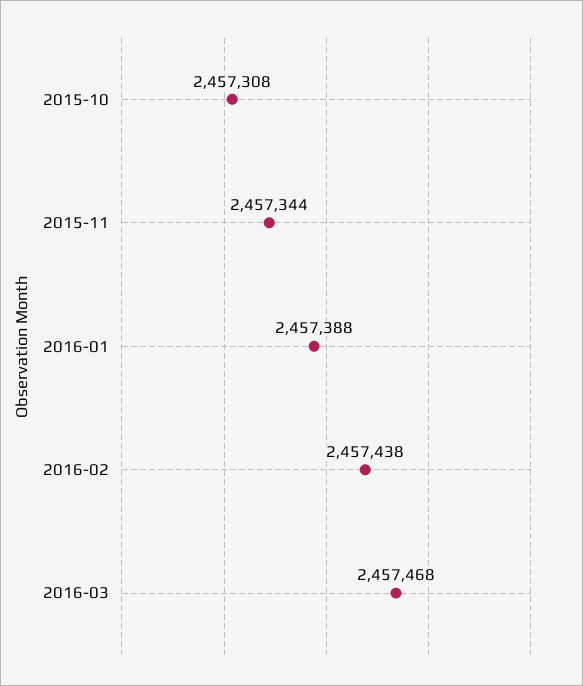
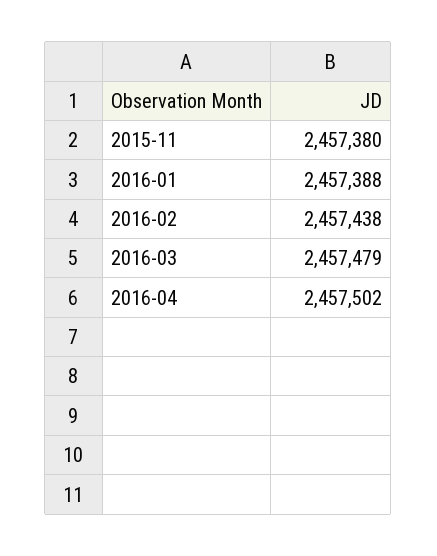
2015-10: 2457308 -> none
2015-11: 2457344 -> 2457380
2016-03: 2457468 -> 2457479
2016-04: none -> 2457502

